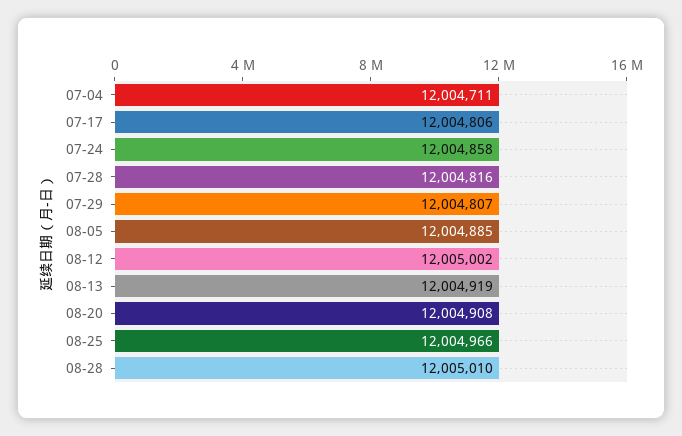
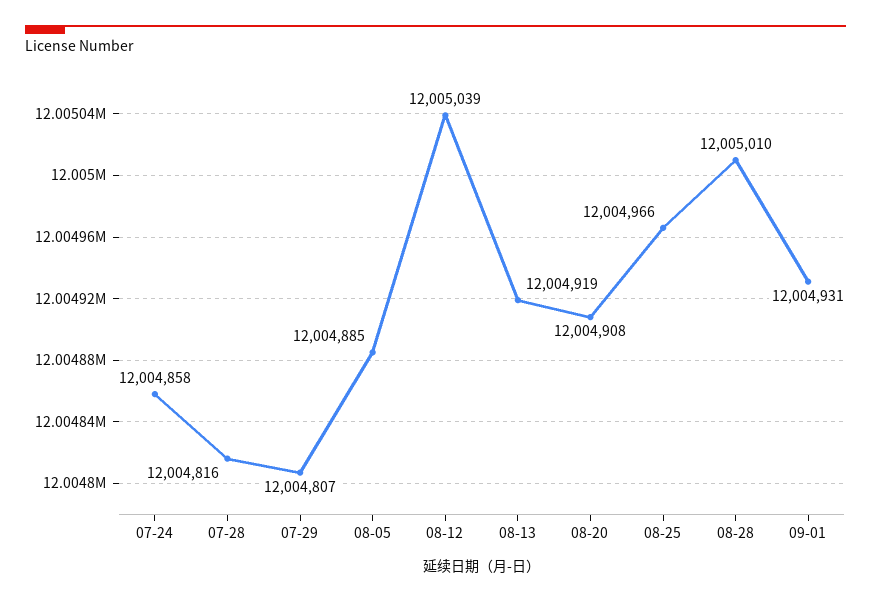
07-04: 12004711 -> none
07-17: 12004806 -> none
08-12: 12005002 -> 12005039
09-01: none -> 12004931

